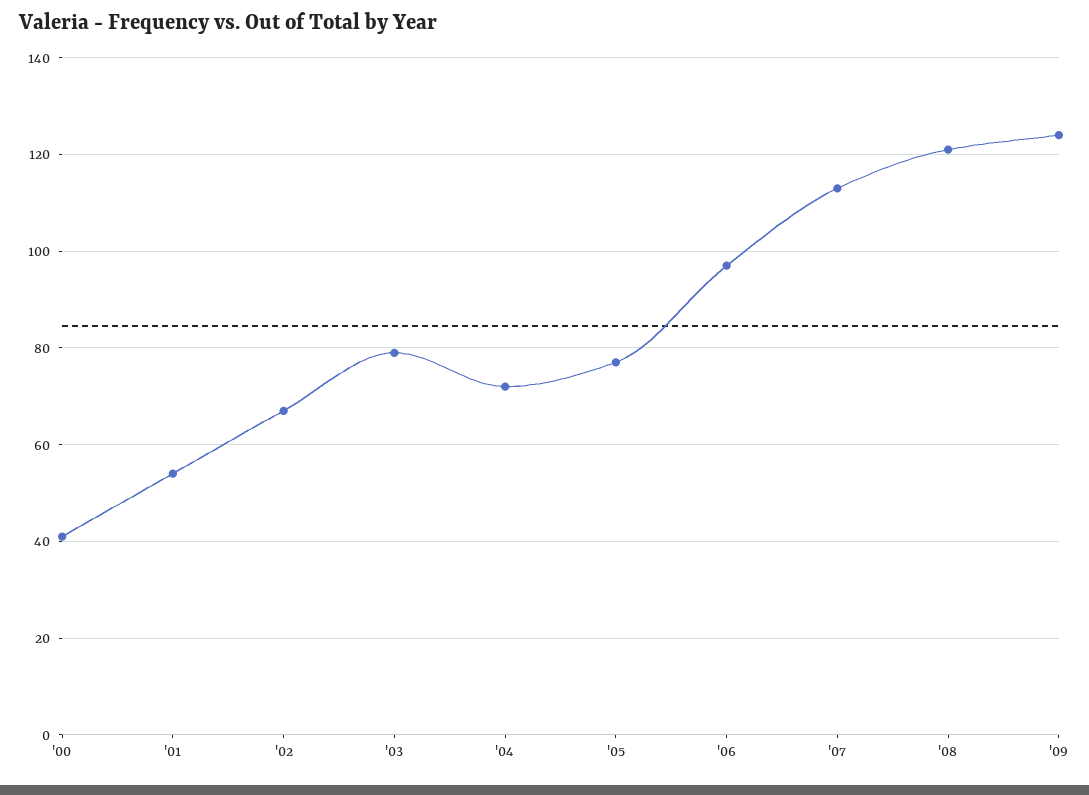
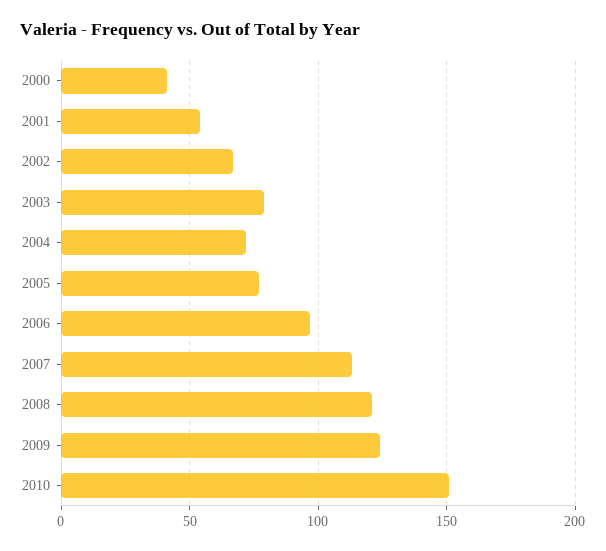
2010: none -> 150

